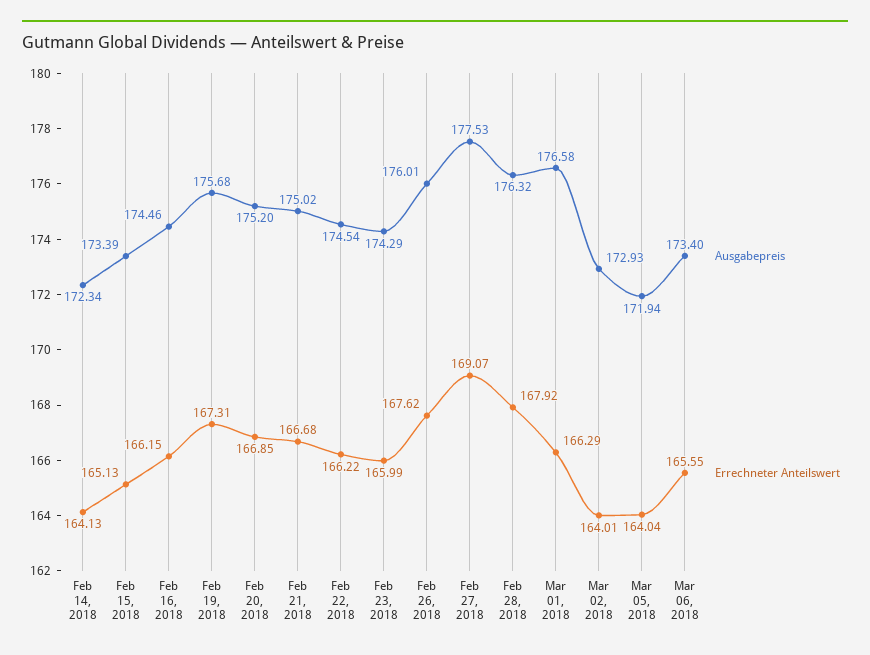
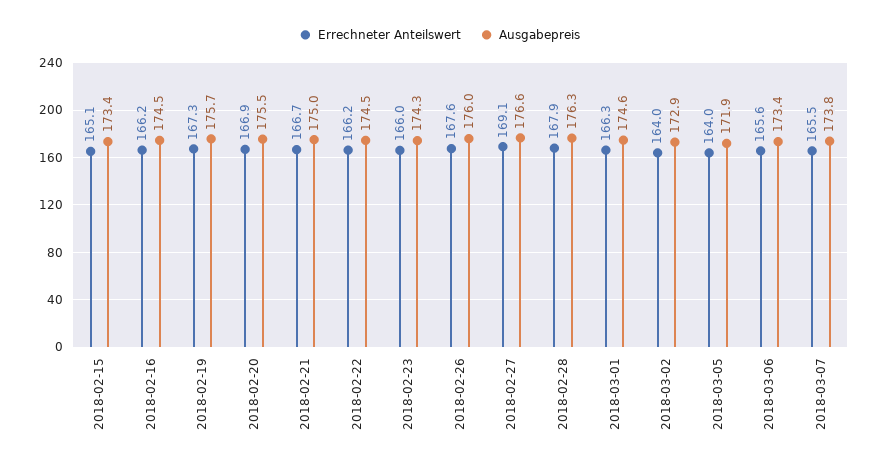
Ausgabepreis, Feb 14, 2018: 172.34 -> none
Errechneter Anteilswert, Feb 14, 2018: 164.13 -> none
Ausgabepreis, Feb 20, 2018: 175.2 -> 175.5
Ausgabepreis, Feb 27, 2018: 177.53 -> 176.6
Ausgabepreis, Mar 01, 2018: 176.58 -> 174.6
Errechneter Anteilswert, 2018-03-07: none -> 165.5
Ausgabepreis, 2018-03-07: none -> 173.8

